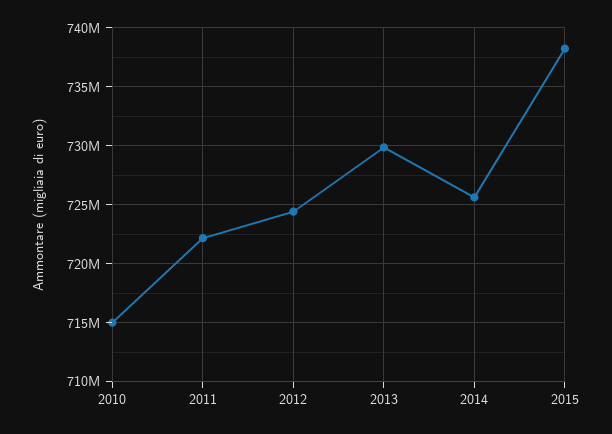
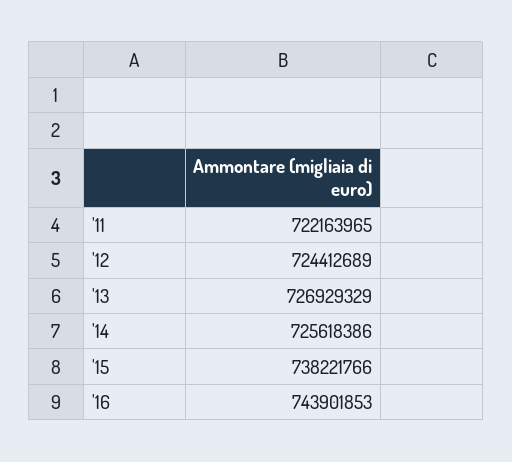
2010: 715000000 -> none
2013: 730000000 -> 726929329
'16: none -> 743901853

